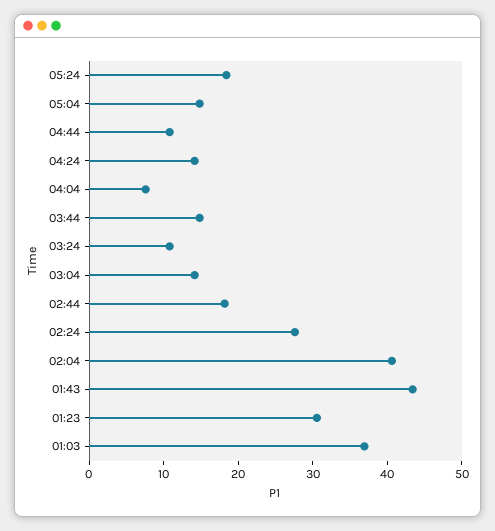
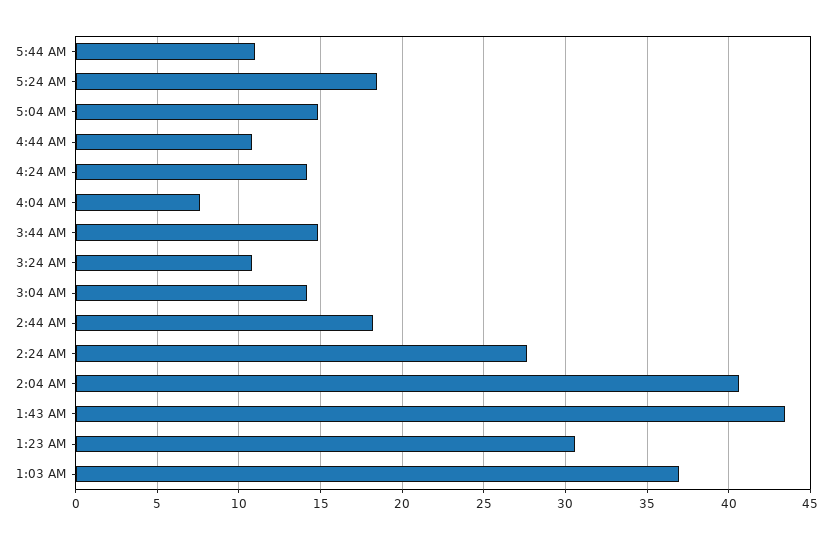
5:44 AM: none -> 11

